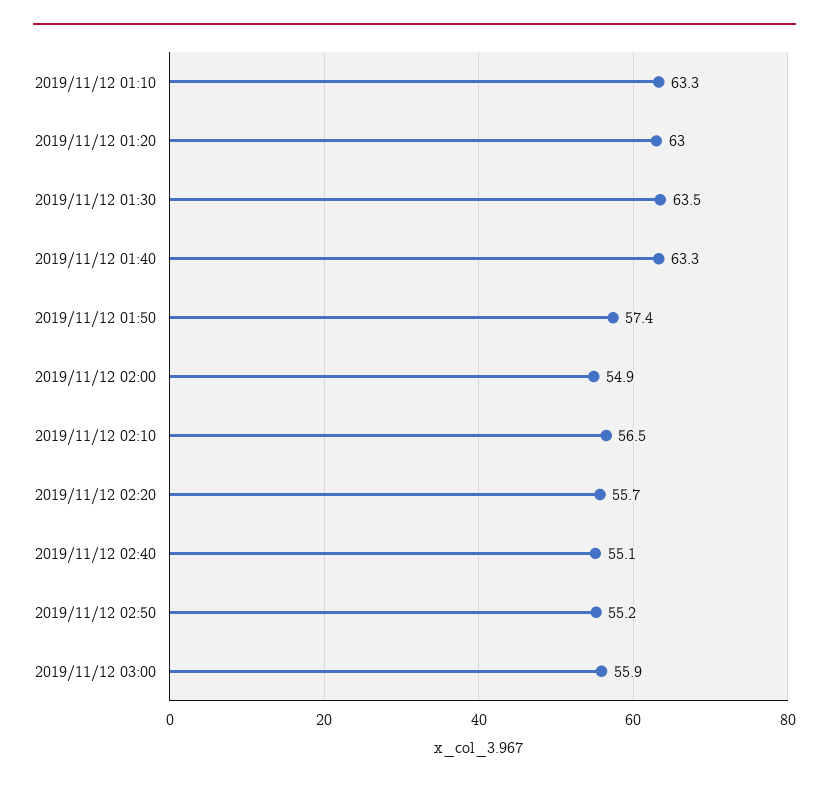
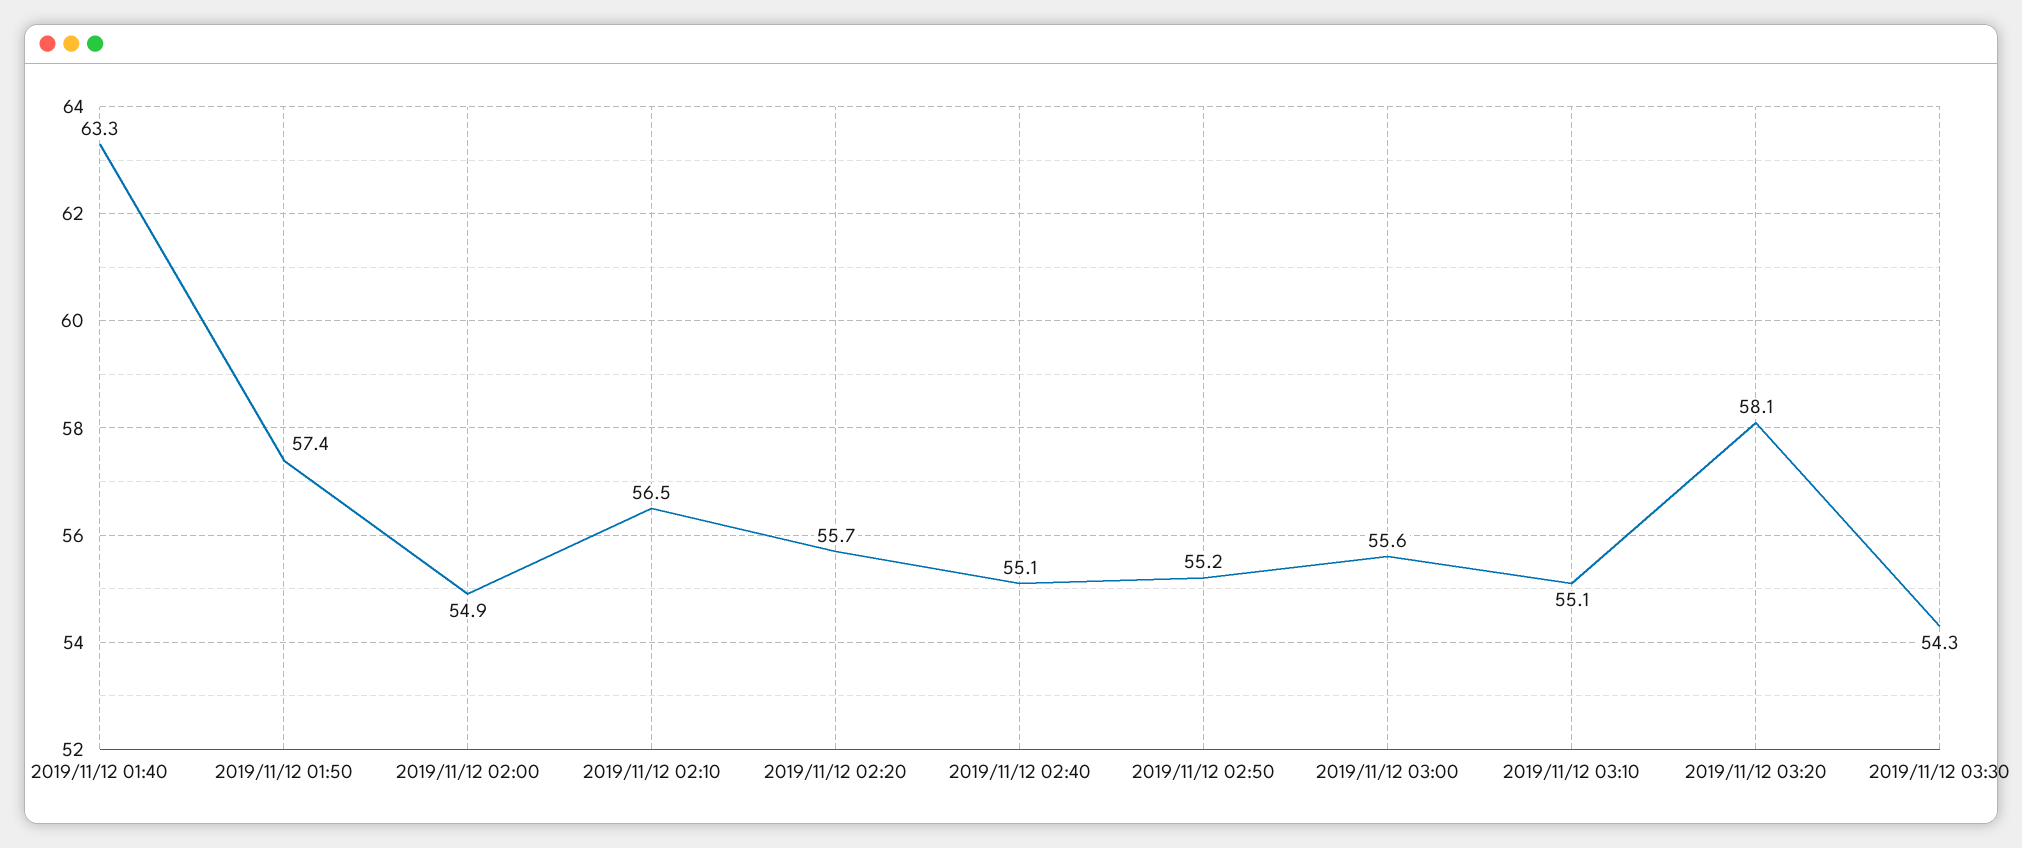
2019/11/12 01:10: 63.3 -> none
2019/11/12 01:20: 63 -> none
2019/11/12 01:30: 63.5 -> none
2019/11/12 03:00: 55.9 -> 55.6
2019/11/12 03:10: none -> 55.1
2019/11/12 03:20: none -> 58.1
2019/11/12 03:30: none -> 54.3

